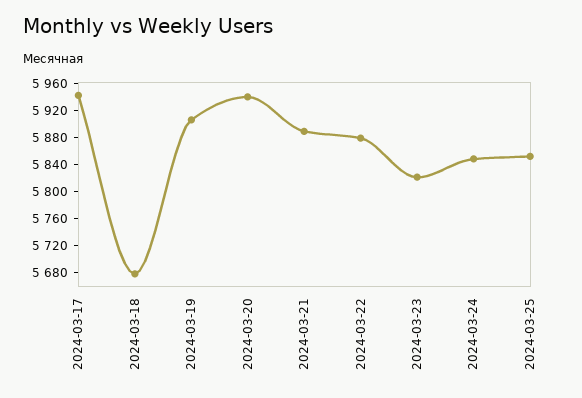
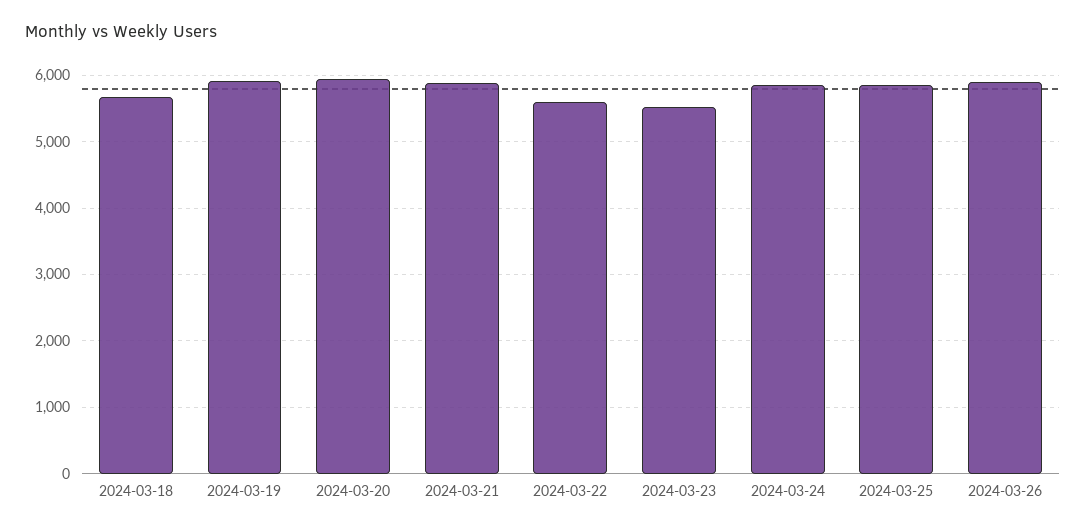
2024-03-17: 5940 -> none
2024-03-22: 5880 -> 5600
2024-03-23: 5820 -> 5500
2024-03-26: none -> 5900

